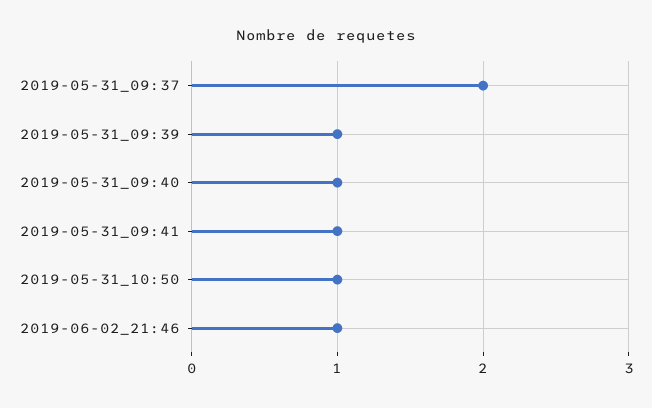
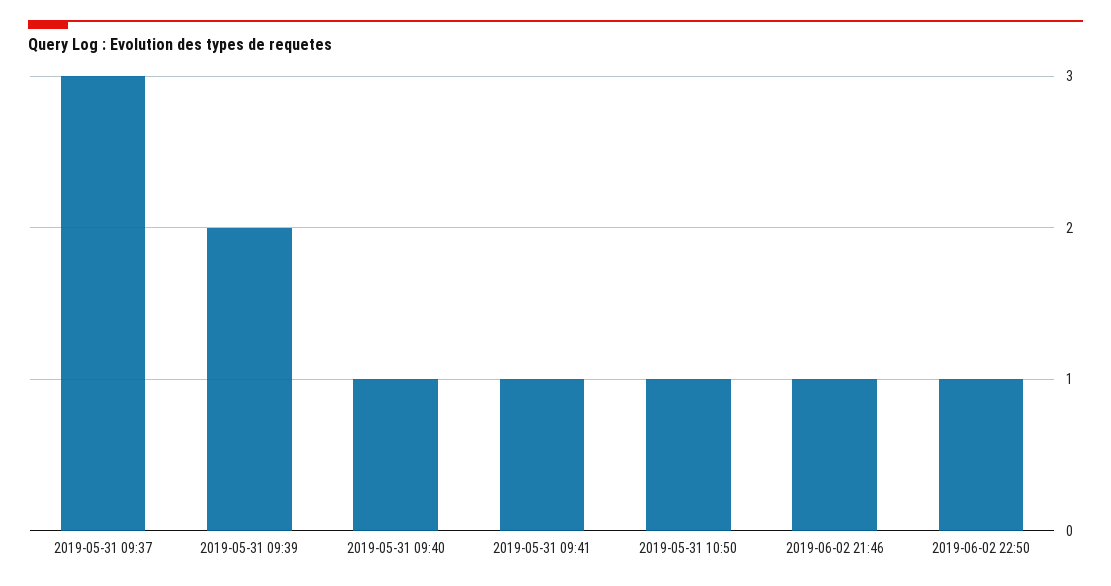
2019-05-31_09:37: 2 -> 3
2019-05-31_09:39: 1 -> 2
2019-06-02 22:50: none -> 1

